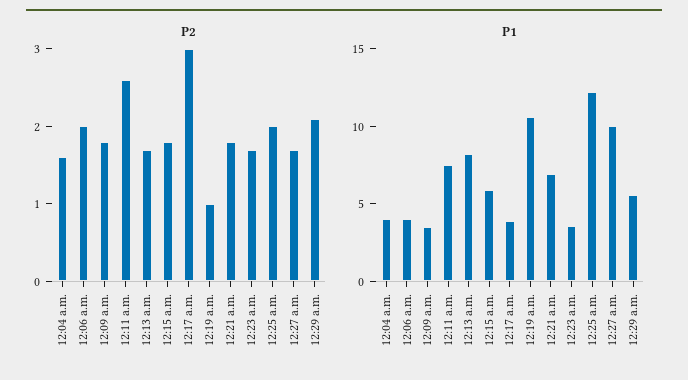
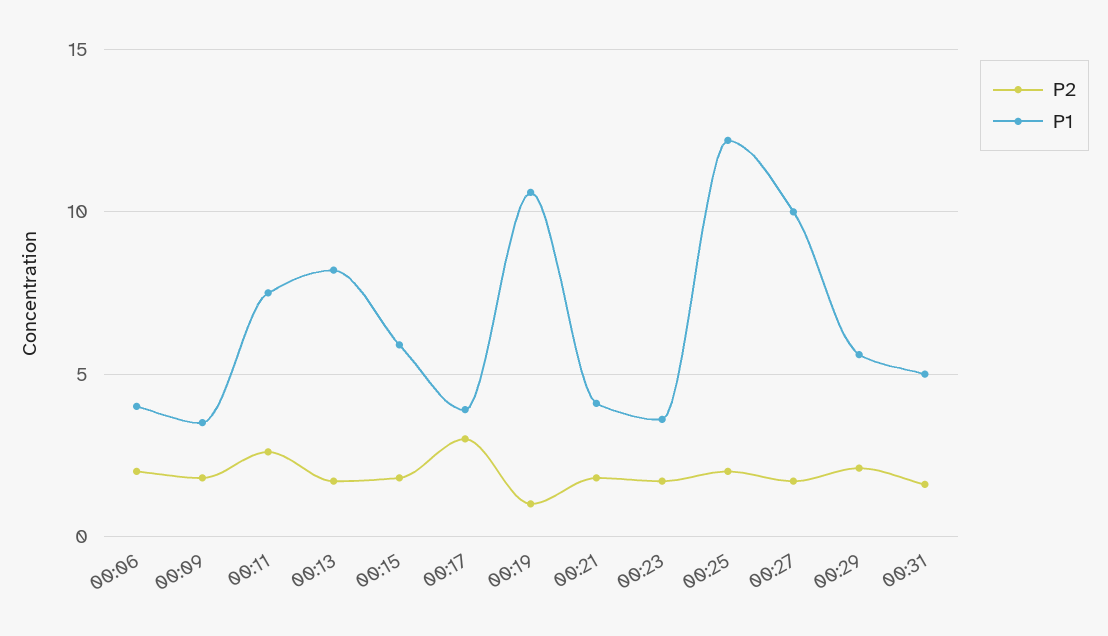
P2, 12:04 a.m.: 1.5 -> none
P1, 12:04 a.m.: 4 -> none
P1, 12:21 a.m.: 7 -> 4
P2, 00:31: none -> 1.5
P1, 00:31: none -> 5

